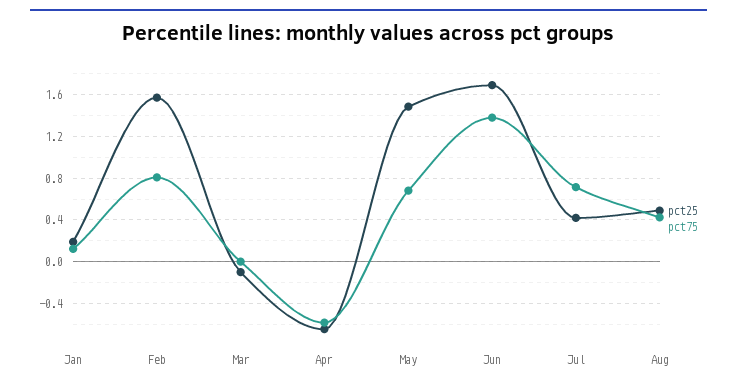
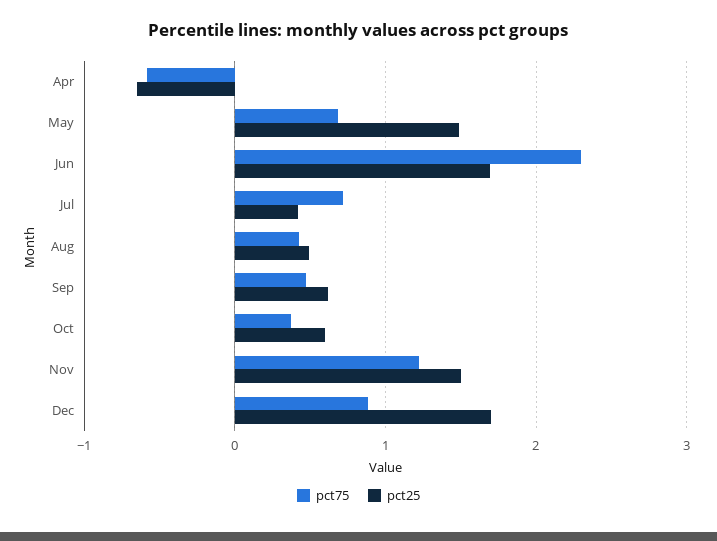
pct25, Jan: 0.2 -> none
pct75, Jan: 0.1 -> none
pct25, Feb: 1.6 -> none
pct75, Feb: 0.8 -> none
pct25, Mar: -0.1 -> none
pct75, Mar: 0 -> none
pct75, Jun: 1.4 -> 2.3
pct75, Sep: none -> 0.5
pct25, Sep: none -> 0.6
pct75, Oct: none -> 0.4
pct25, Oct: none -> 0.6
pct75, Nov: none -> 1.2
pct25, Nov: none -> 1.5
pct75, Dec: none -> 0.9
pct25, Dec: none -> 1.7

